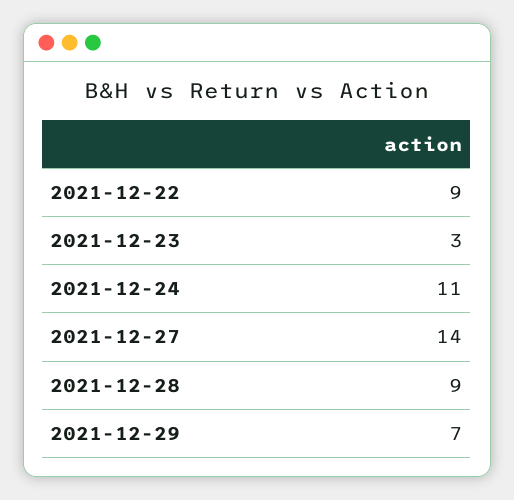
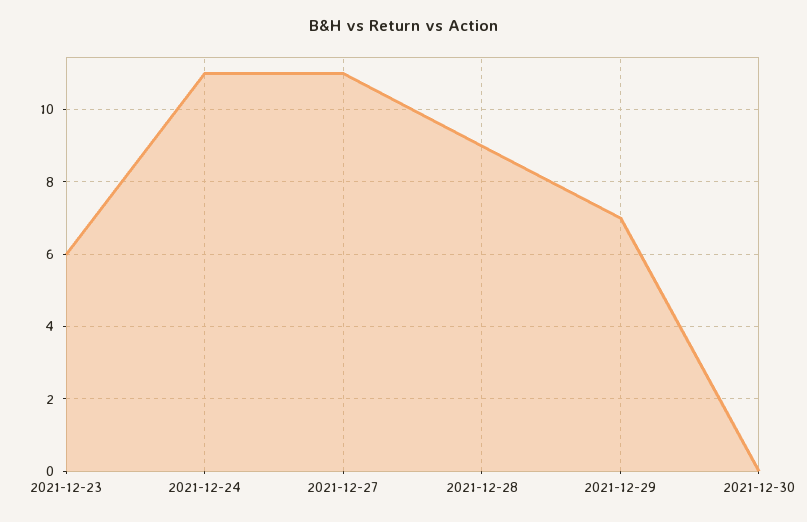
2021-12-22: 9 -> none
2021-12-23: 3 -> 6
2021-12-27: 14 -> 11
2021-12-30: none -> 0

